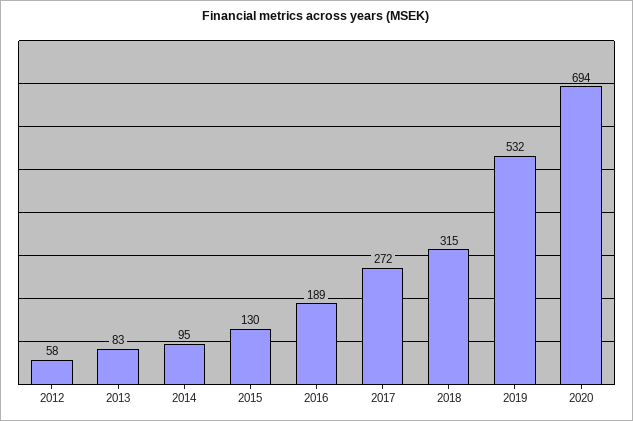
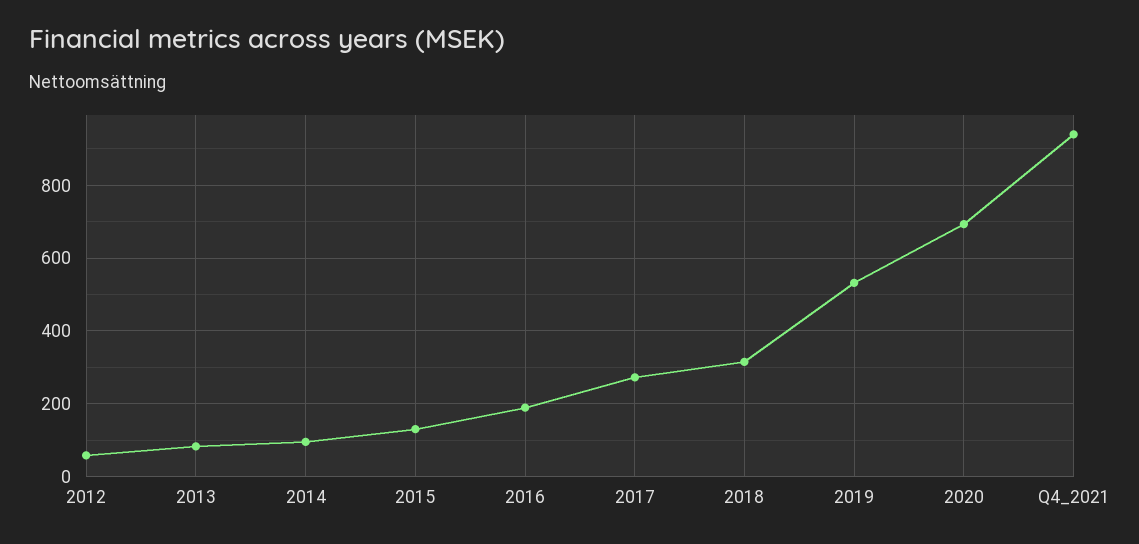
Q4_2021: none -> 940

